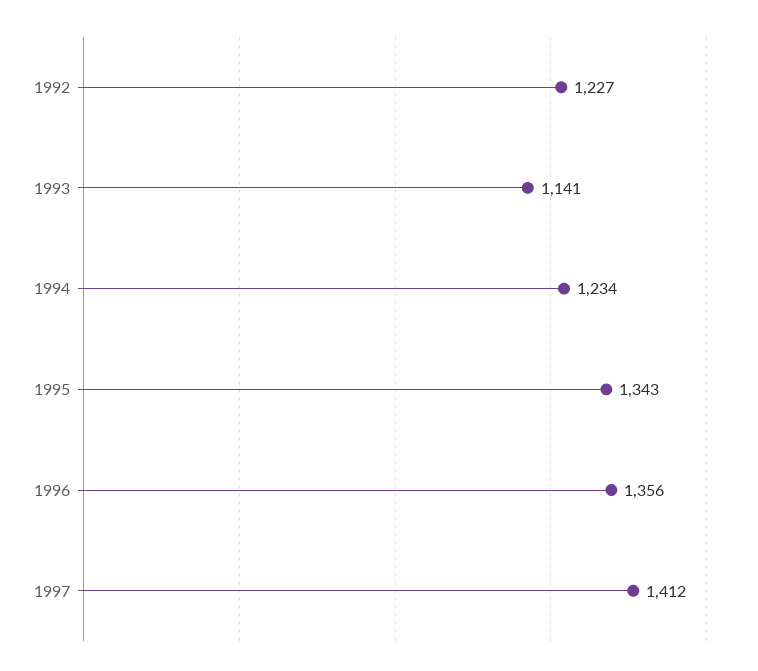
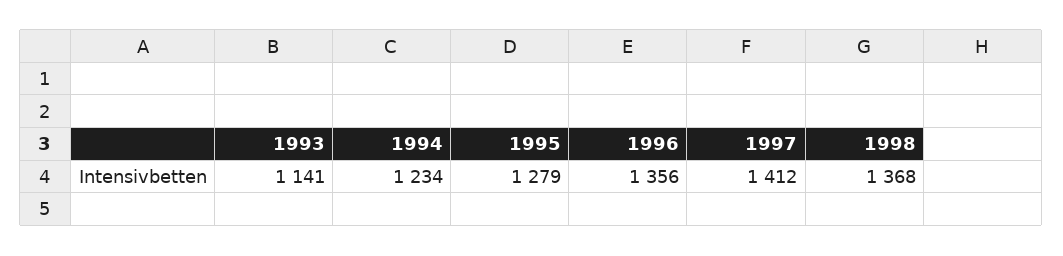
1992: 1227 -> none
1995: 1343 -> 1279
1998: none -> 1368

